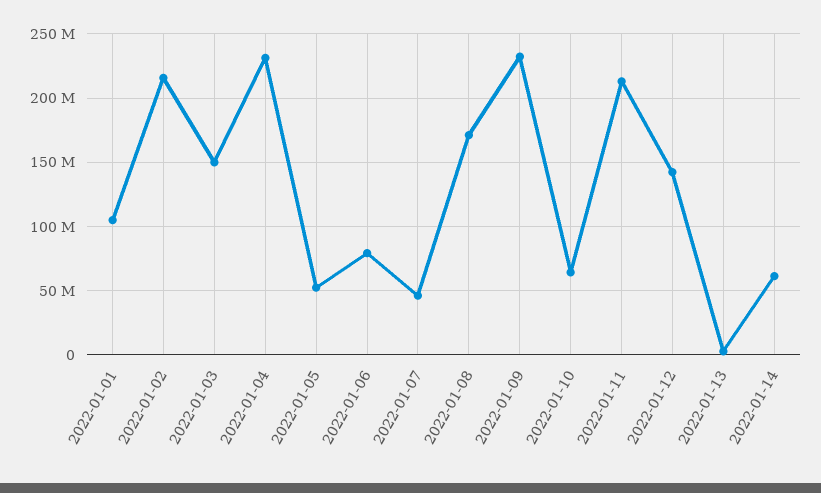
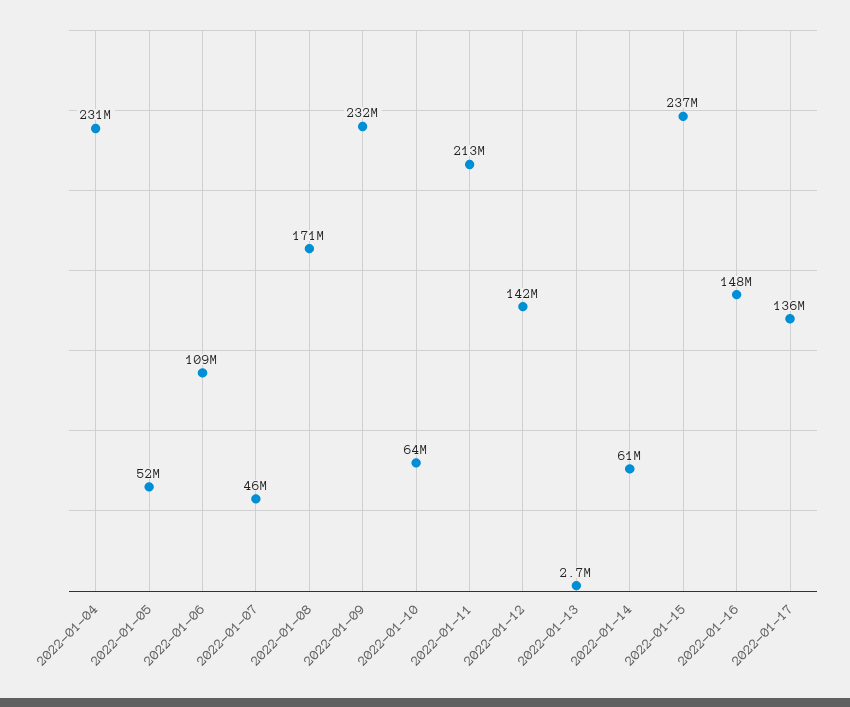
2022-01-01: 105000000 -> none
2022-01-02: 215000000 -> none
2022-01-03: 150000000 -> none
2022-01-06: 80000000 -> 109000000
2022-01-15: none -> 237000000
2022-01-16: none -> 148000000
2022-01-17: none -> 136000000

